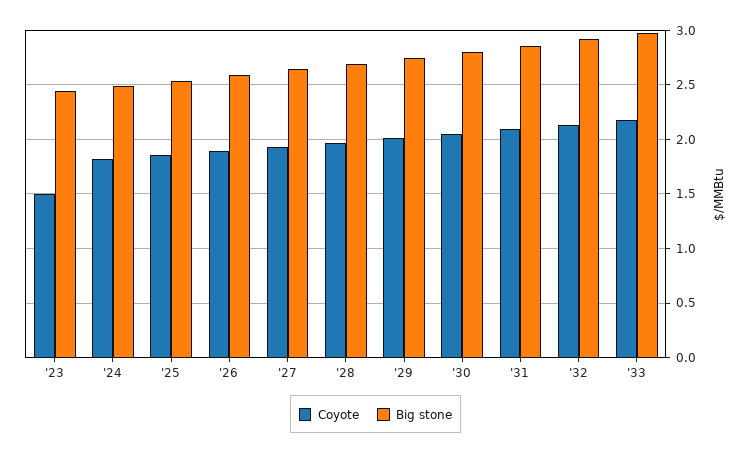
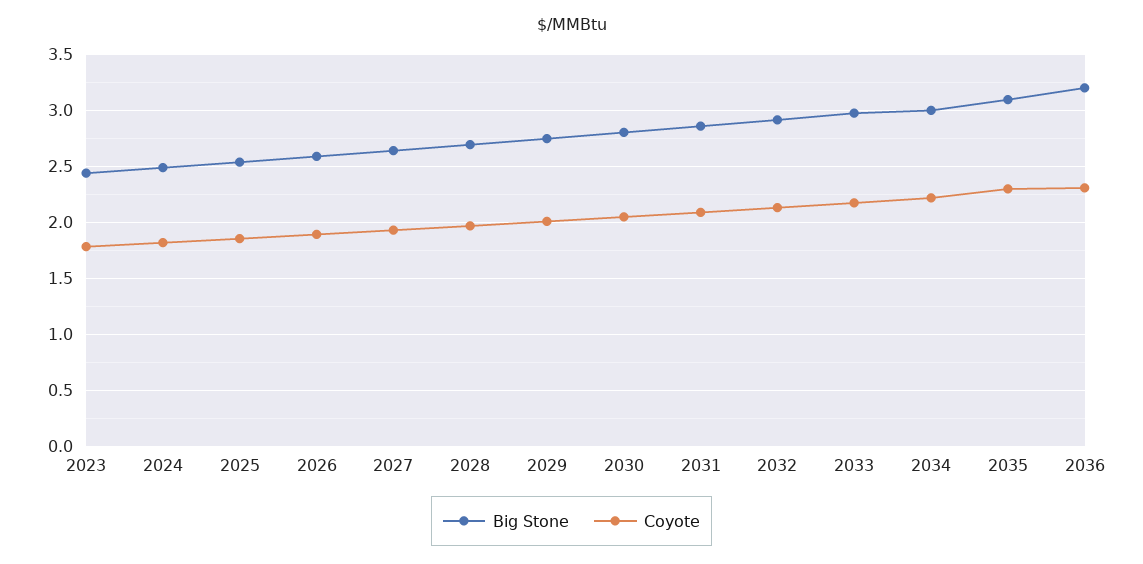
Coyote, '23: 1.5 -> 1.8
Big stone, 2034: none -> 3
Coyote, 2034: none -> 2.2
Big stone, 2035: none -> 3.1
Coyote, 2035: none -> 2.3
Big stone, 2036: none -> 3.2
Coyote, 2036: none -> 2.3

